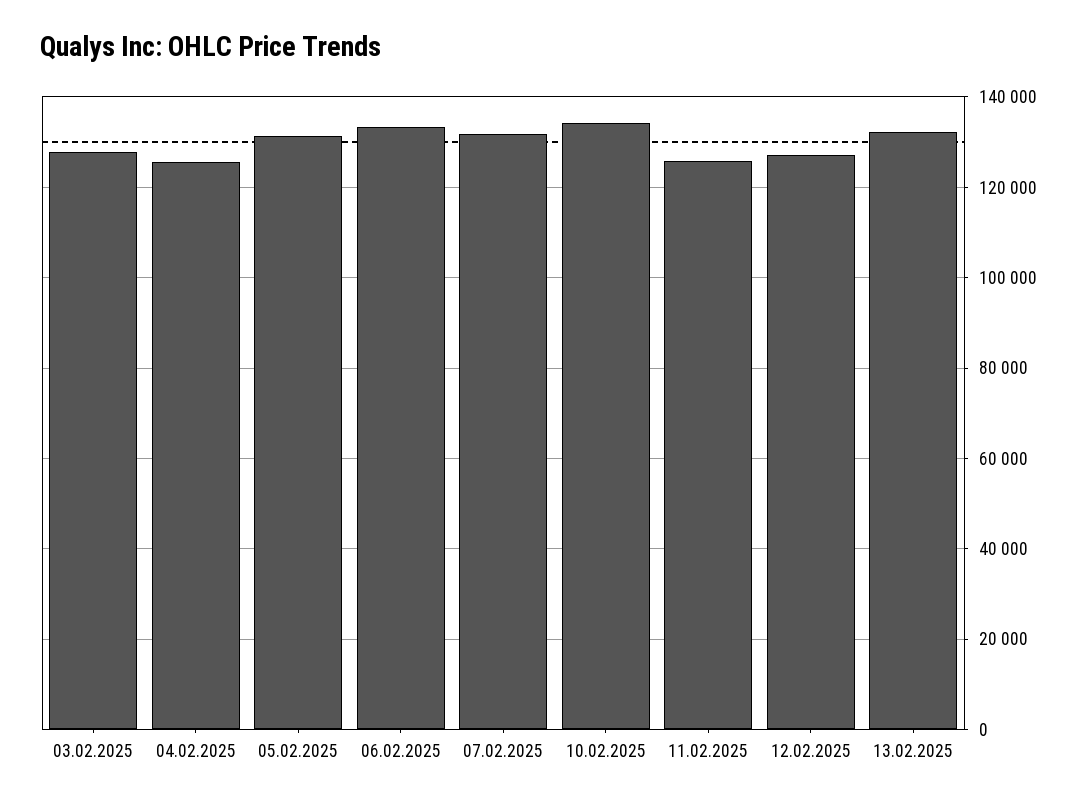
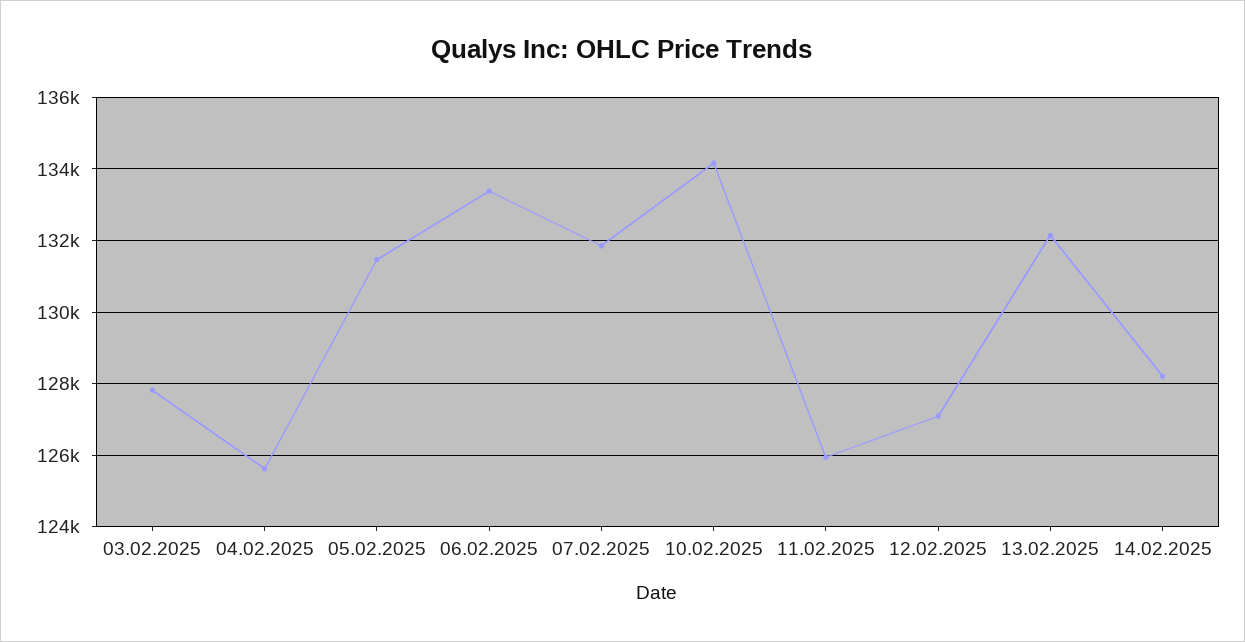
14.02.2025: none -> 128200

